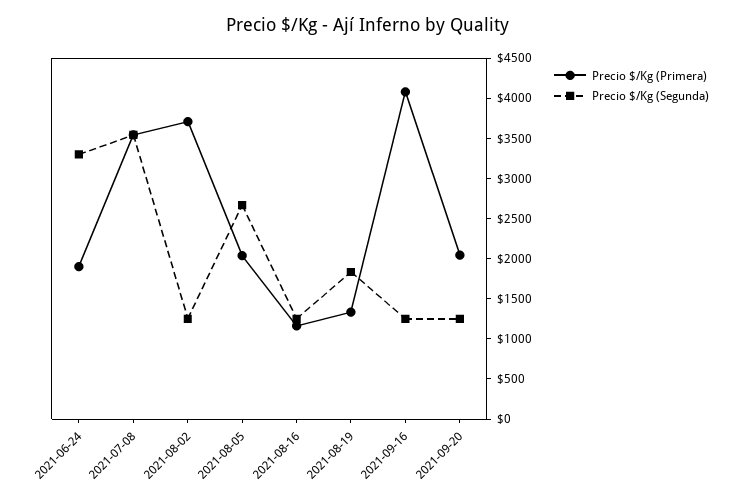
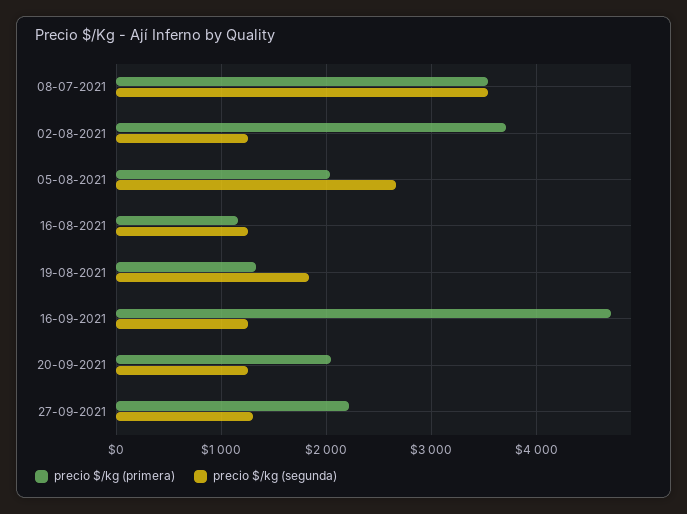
Precio $/Kg (Primera), 2021-06-24: 1900 -> none
Precio $/Kg (Segunda), 2021-06-24: 3300 -> none
Precio $/Kg (Primera), 2021-09-16: 4100 -> 4700
Precio $/Kg (Primera), 27-09-2021: none -> 2200
Precio $/Kg (Segunda), 27-09-2021: none -> 1300

